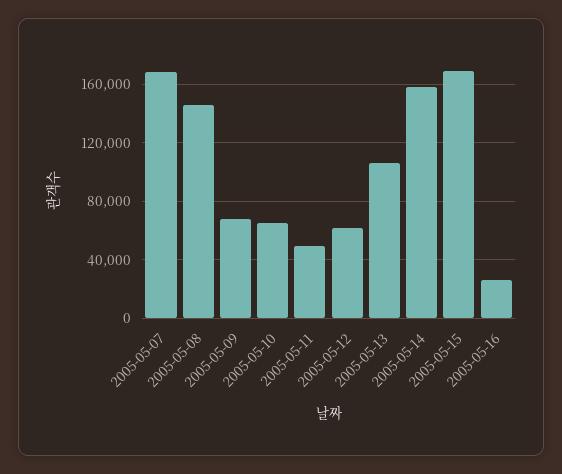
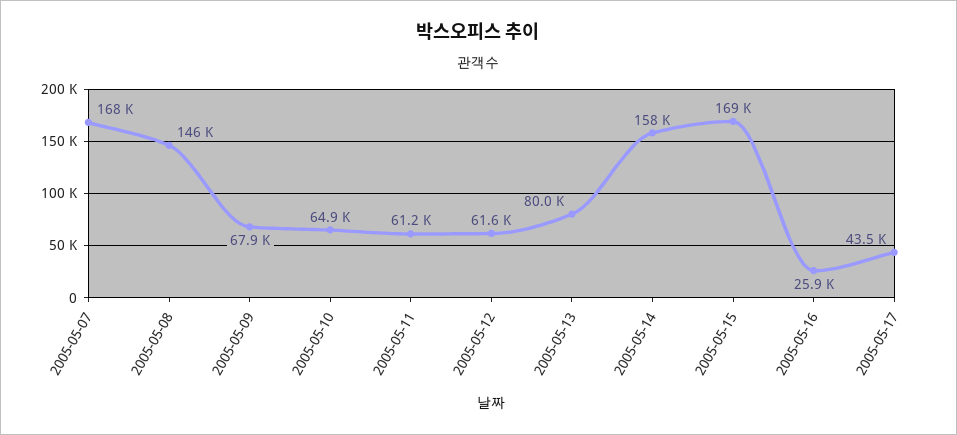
2005-05-11: 50000 -> 61200
2005-05-13: 105000 -> 80000
2005-05-17: none -> 43500

